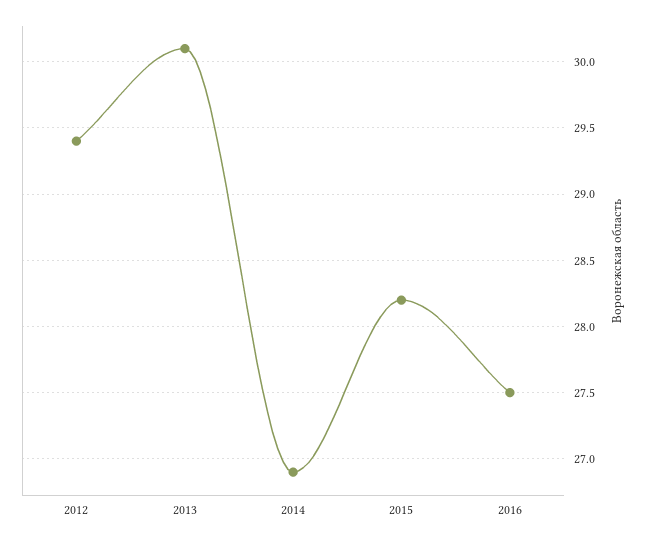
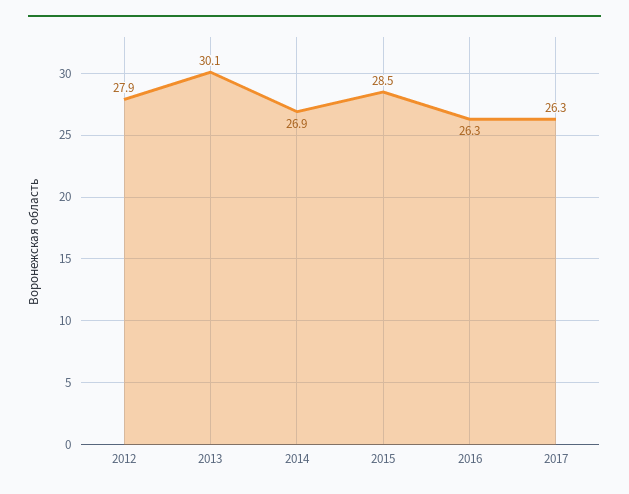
2012: 29.4 -> 27.9
2015: 28.2 -> 28.5
2016: 27.5 -> 26.3
2017: none -> 26.3

